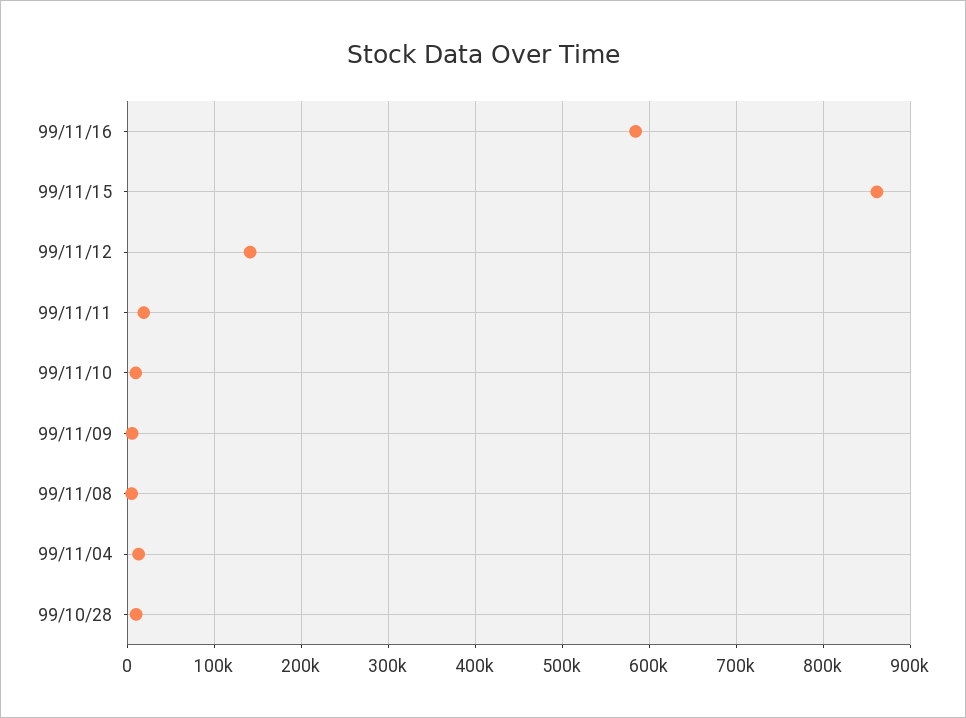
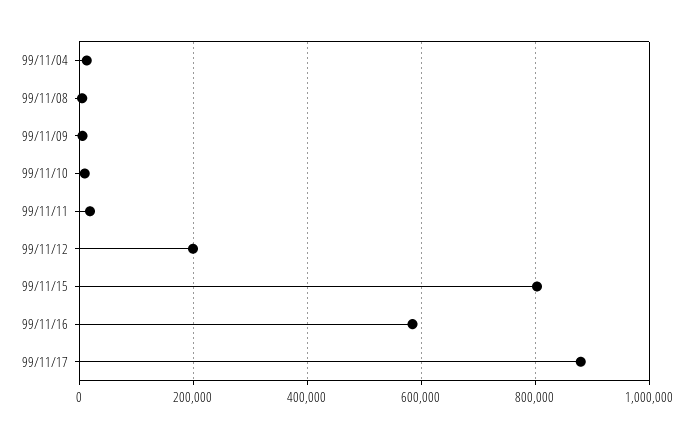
99/11/15: 860000 -> 800000
99/11/12: 140000 -> 200000
99/10/28: 10000 -> none
99/11/17: none -> 880000

